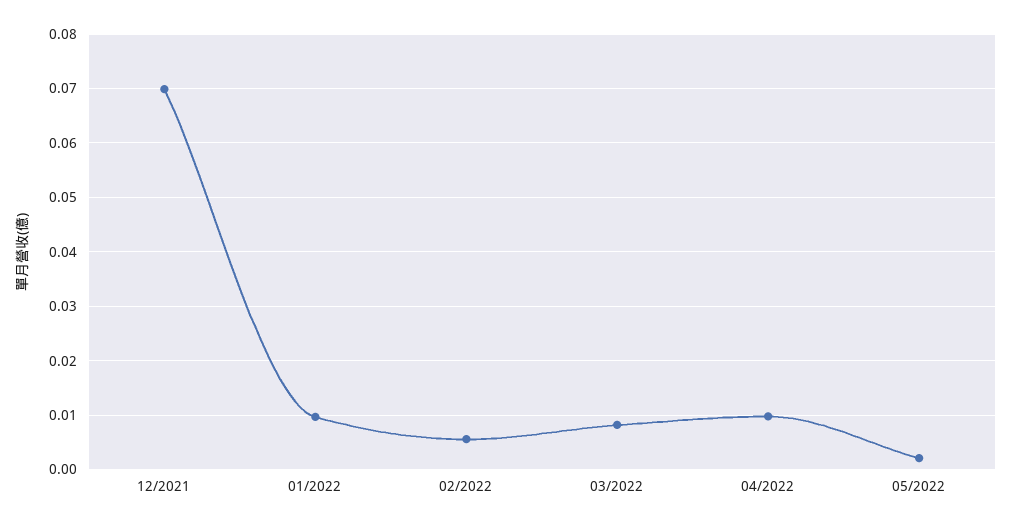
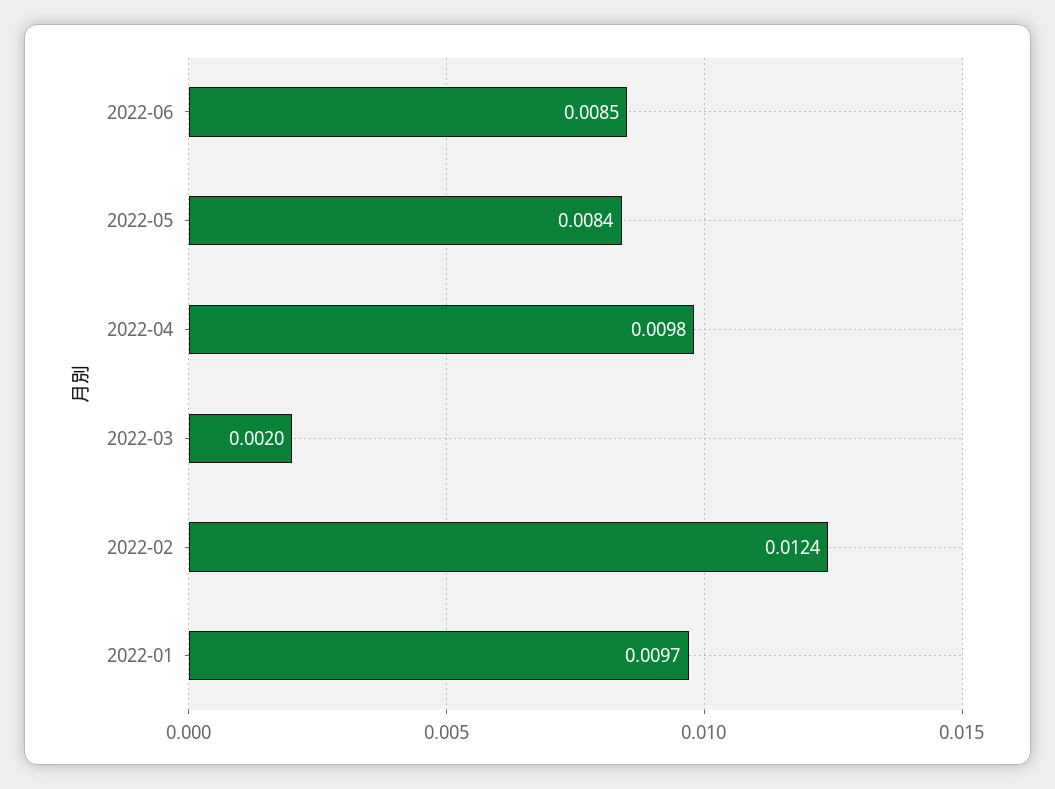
12/2021: 0.07 -> none
02/2022: 0.006 -> 0.0124
03/2022: 0.008 -> 0.002
05/2022: 0.002 -> 0.0084
2022-06: none -> 0.0085

